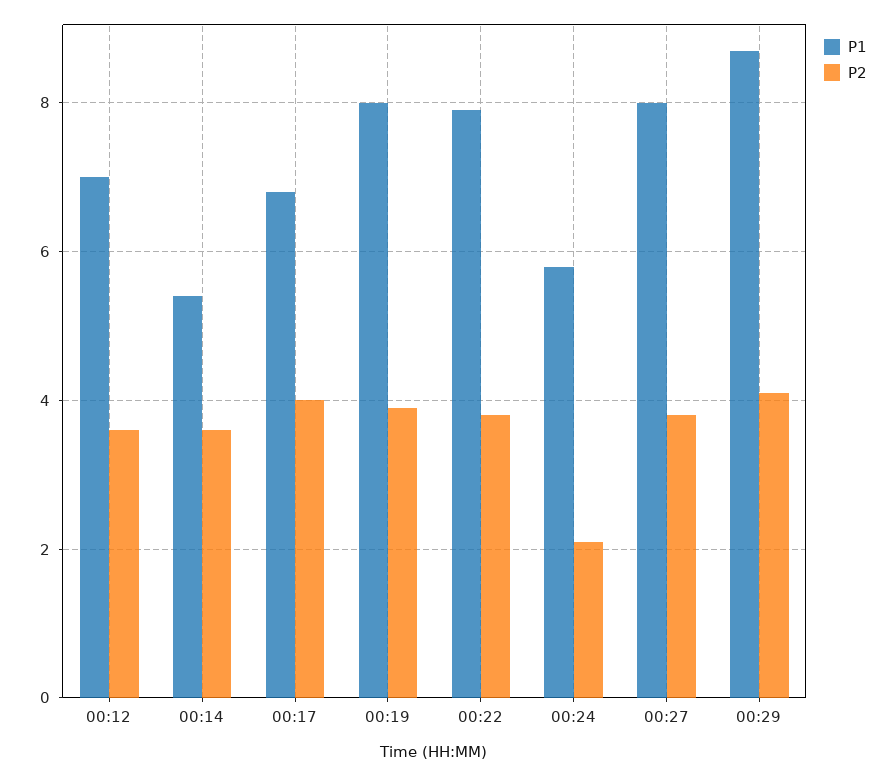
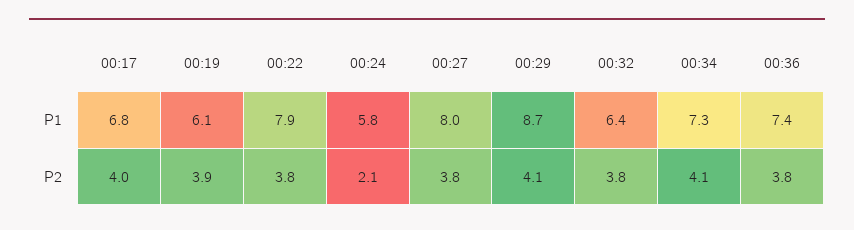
P1, 00:12: 7 -> none
P2, 00:12: 3.5 -> none
P1, 00:14: 5.5 -> none
P2, 00:14: 3.5 -> none
P1, 00:19: 8 -> 6.1
P1, 00:32: none -> 6.4
P1, 00:34: none -> 7.3
P1, 00:36: none -> 7.4
P2, 00:32: none -> 3.8
P2, 00:34: none -> 4.1
P2, 00:36: none -> 3.8

